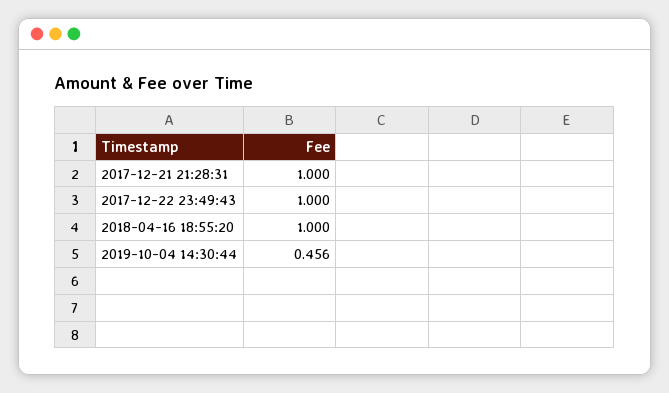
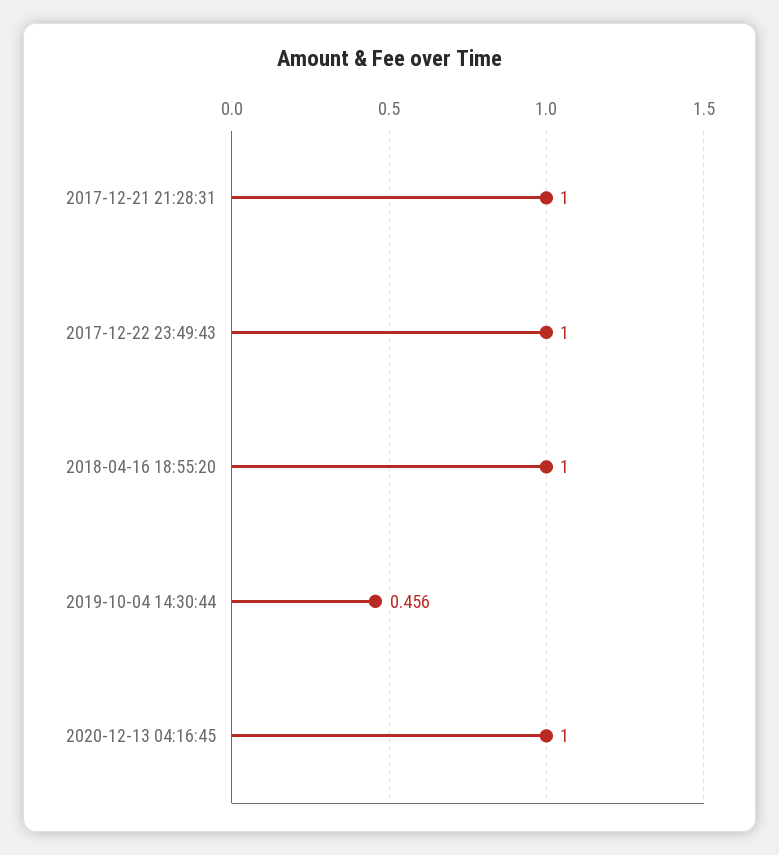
2020-12-13 04:16:45: none -> 1

